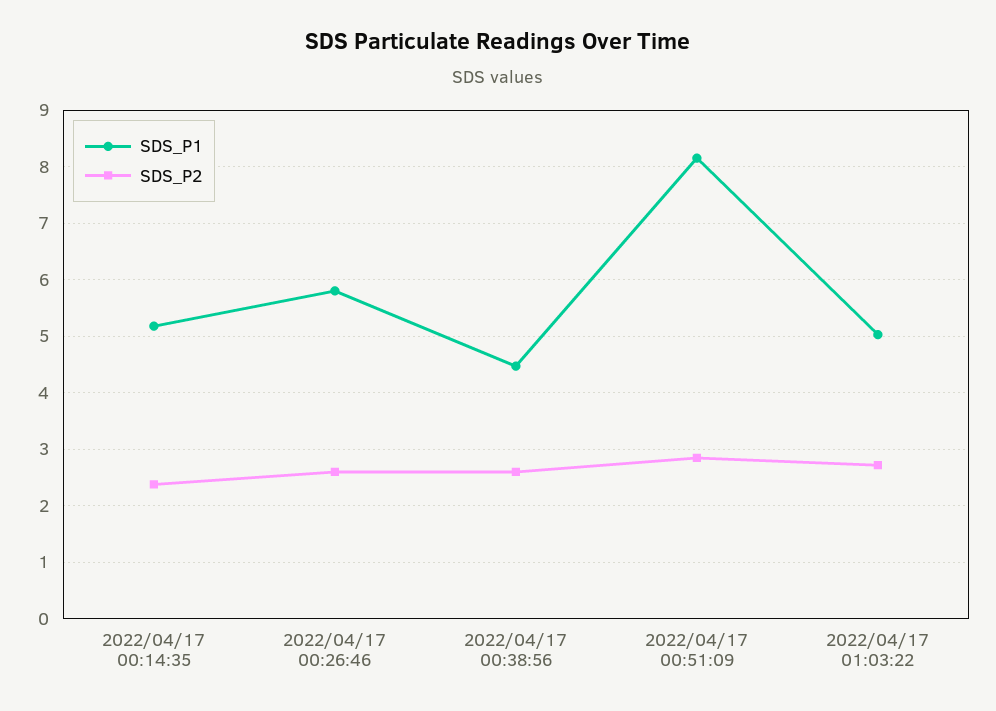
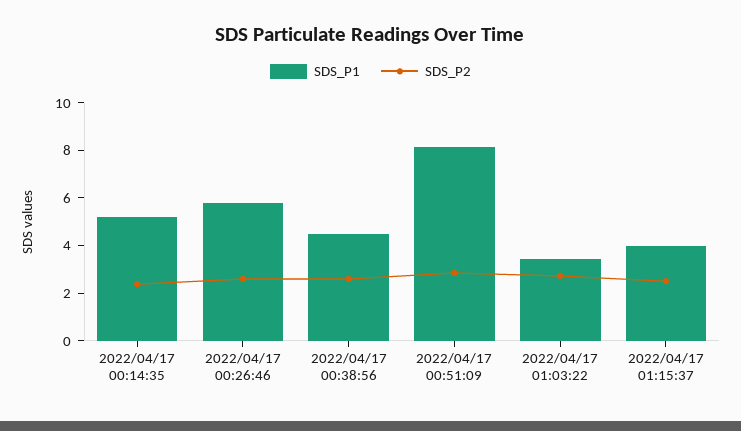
SDS_P1, 2022/04/17 01:03:22: 5 -> 3.5
SDS_P1, 2022/04/17 01:15:37: none -> 4
SDS_P2, 2022/04/17 01:15:37: none -> 2.5

